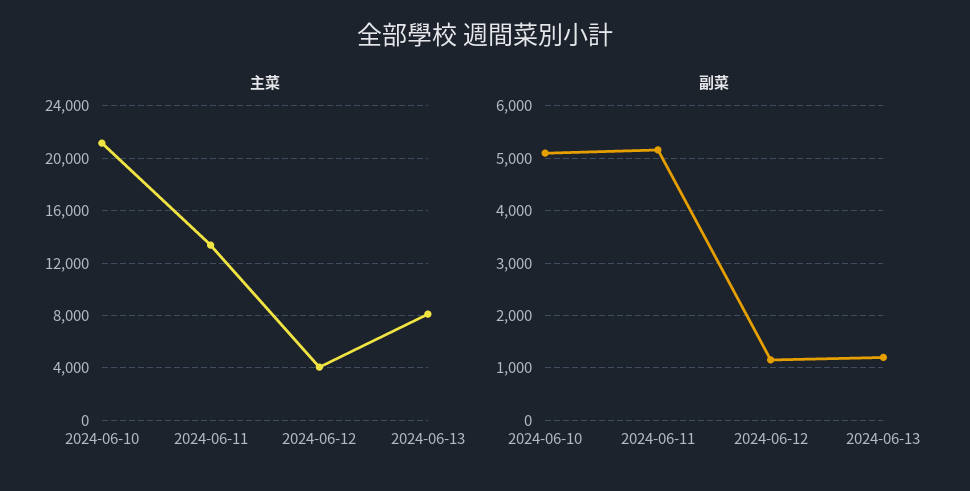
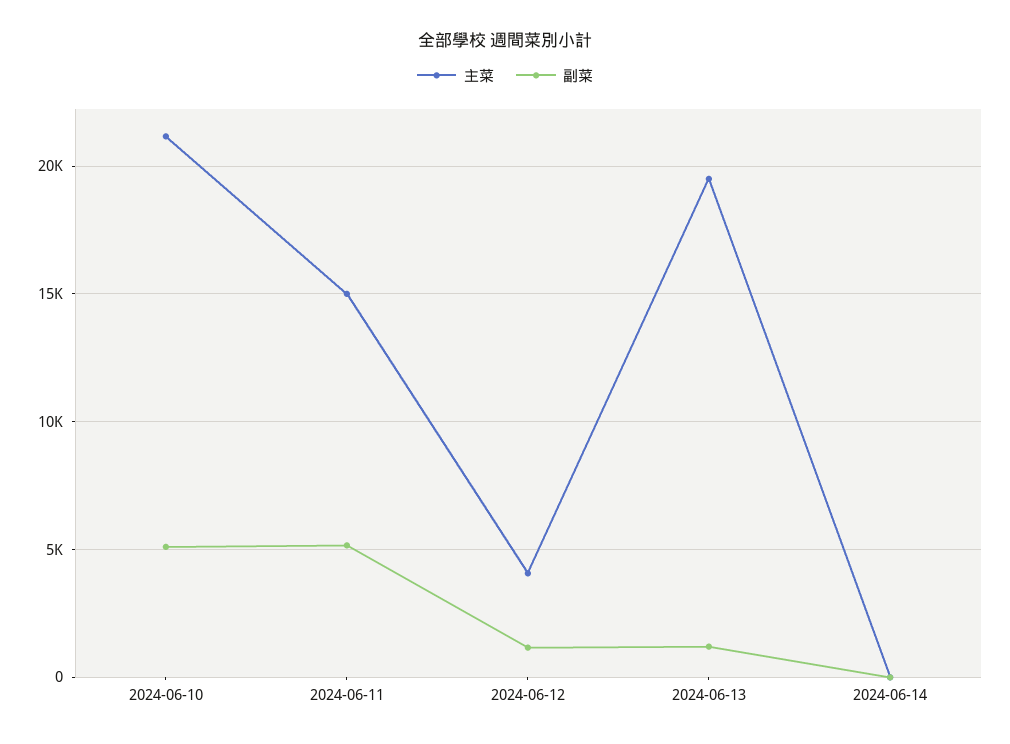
主菜, 2024-06-11: 13500 -> 15000
主菜, 2024-06-13: 8000 -> 19500
主菜, 2024-06-14: none -> 0
副菜, 2024-06-14: none -> 0

